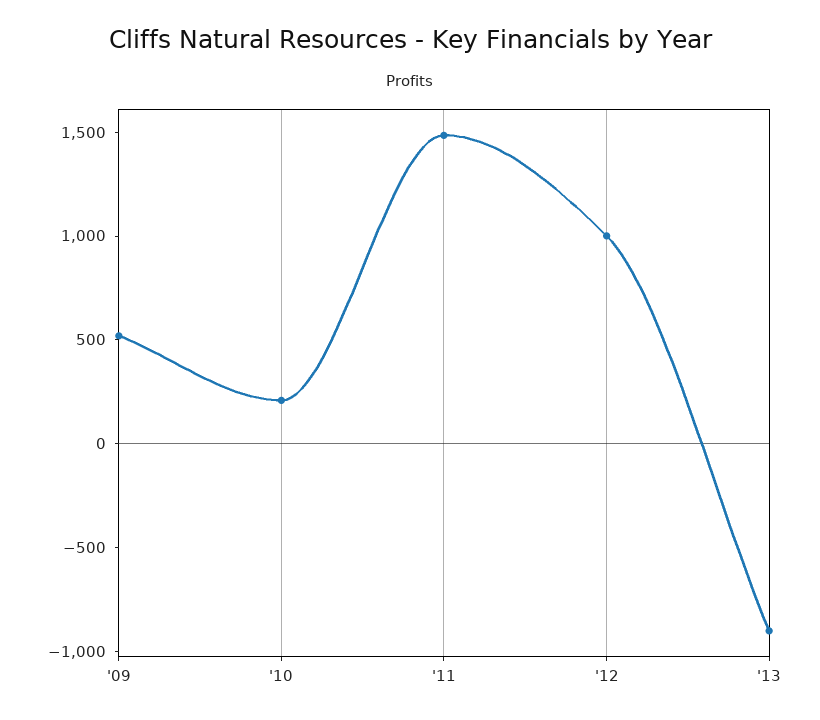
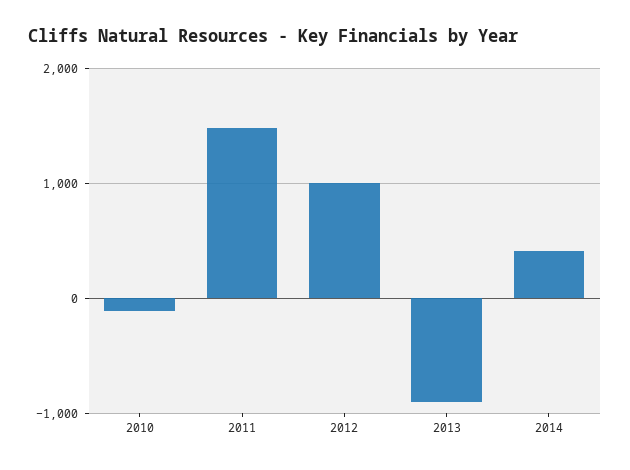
'09: 500 -> none
'10: 200 -> -100
2014: none -> 400

